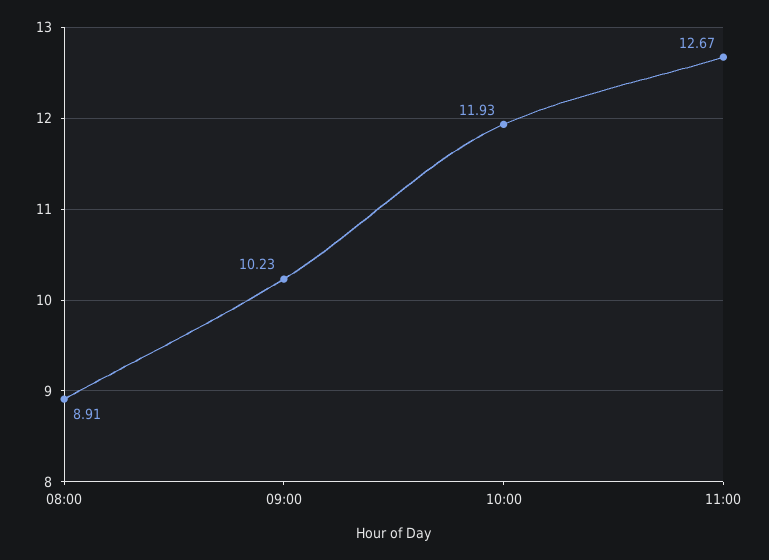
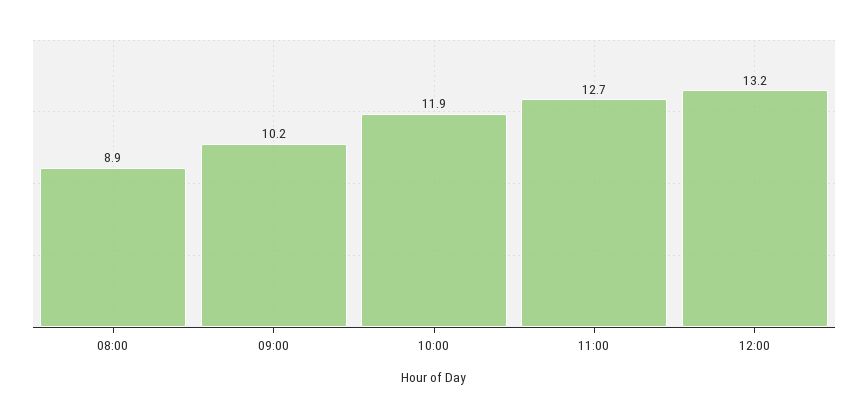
12:00: none -> 13.2

